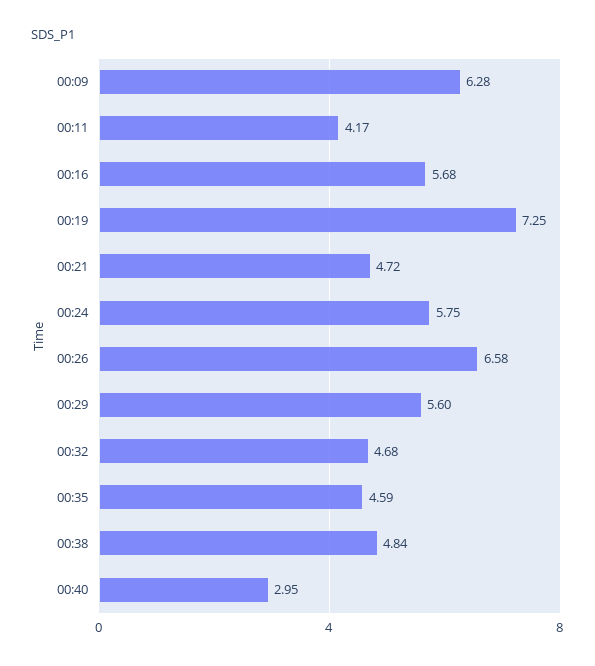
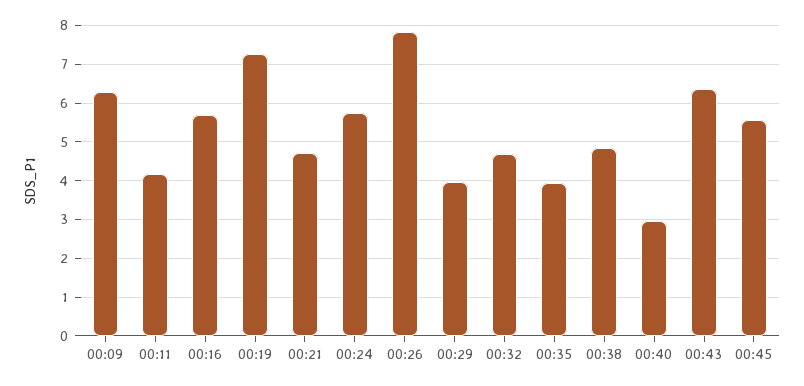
00:26: 6.58 -> 7.8
00:29: 5.6 -> 4
00:35: 4.59 -> 4
00:43: none -> 6.4
00:45: none -> 5.6

